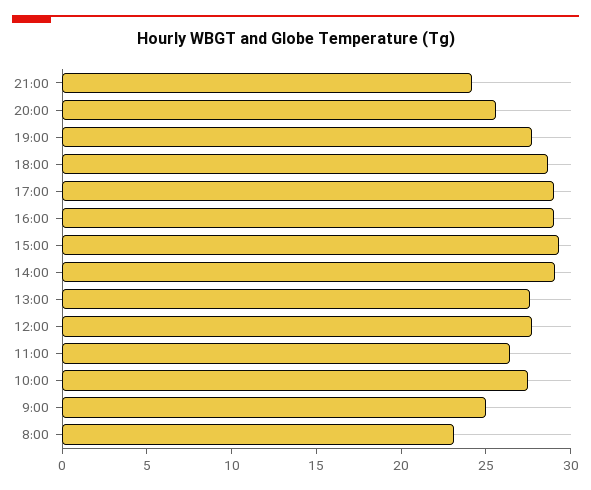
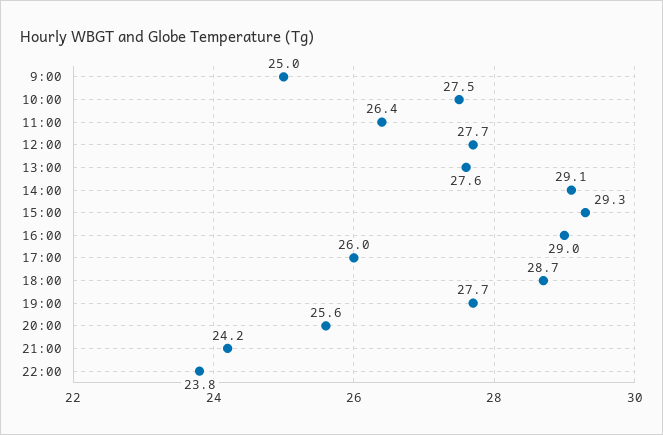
17:00: 29 -> 26
8:00: 23 -> none
22:00: none -> 23.8

